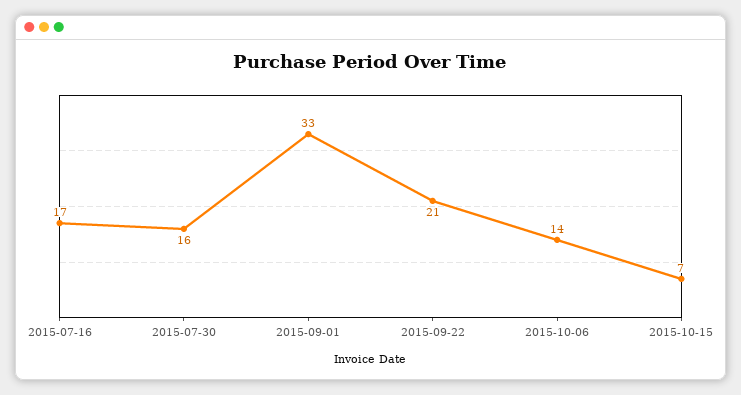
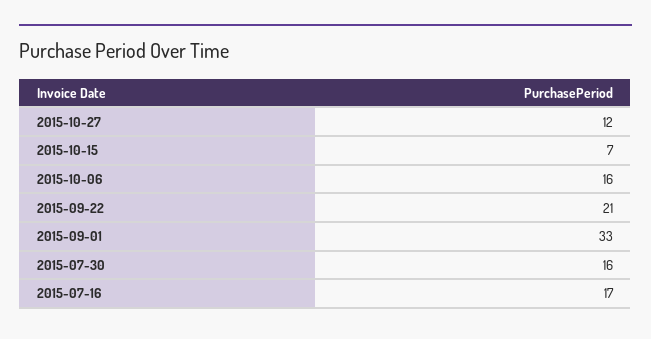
2015-10-06: 14 -> 16
2015-10-27: none -> 12

